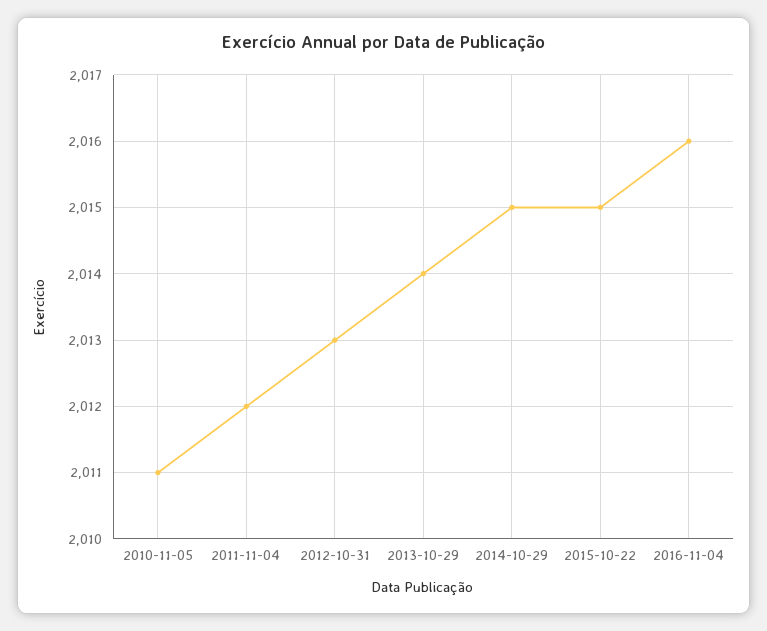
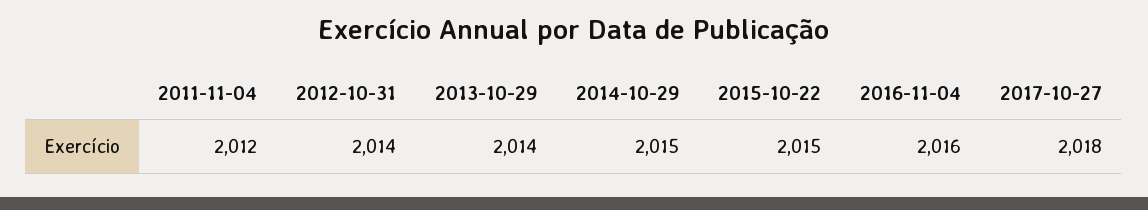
2010-11-05: 2011 -> none
2012-10-31: 2013 -> 2014
2017-10-27: none -> 2018

